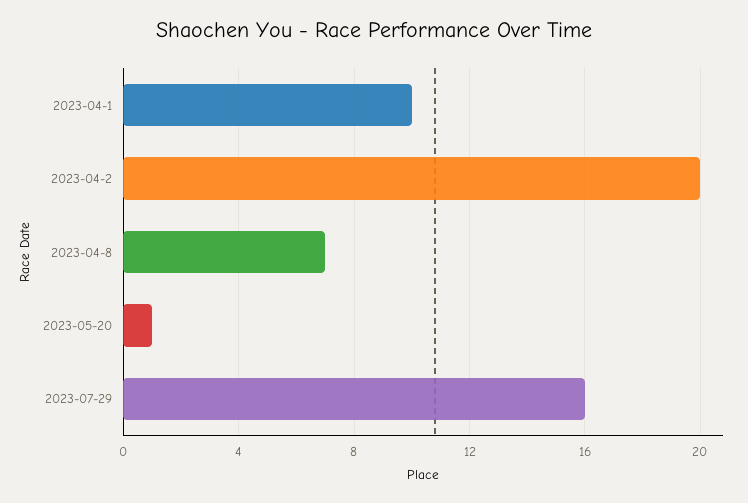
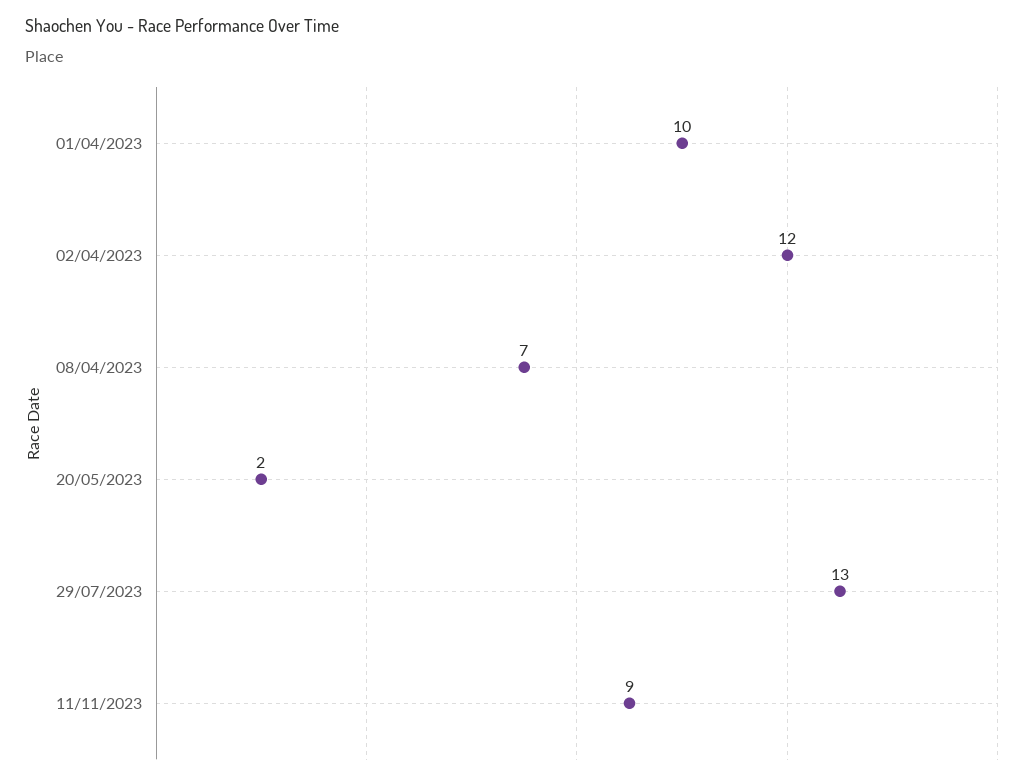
2023-04-2: 20 -> 12
2023-05-20: 1 -> 2
2023-07-29: 16 -> 13
11/11/2023: none -> 9

